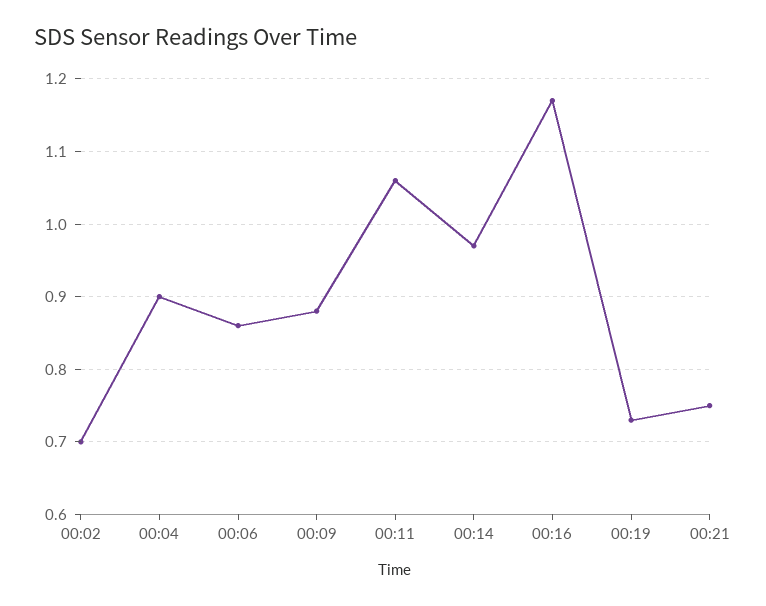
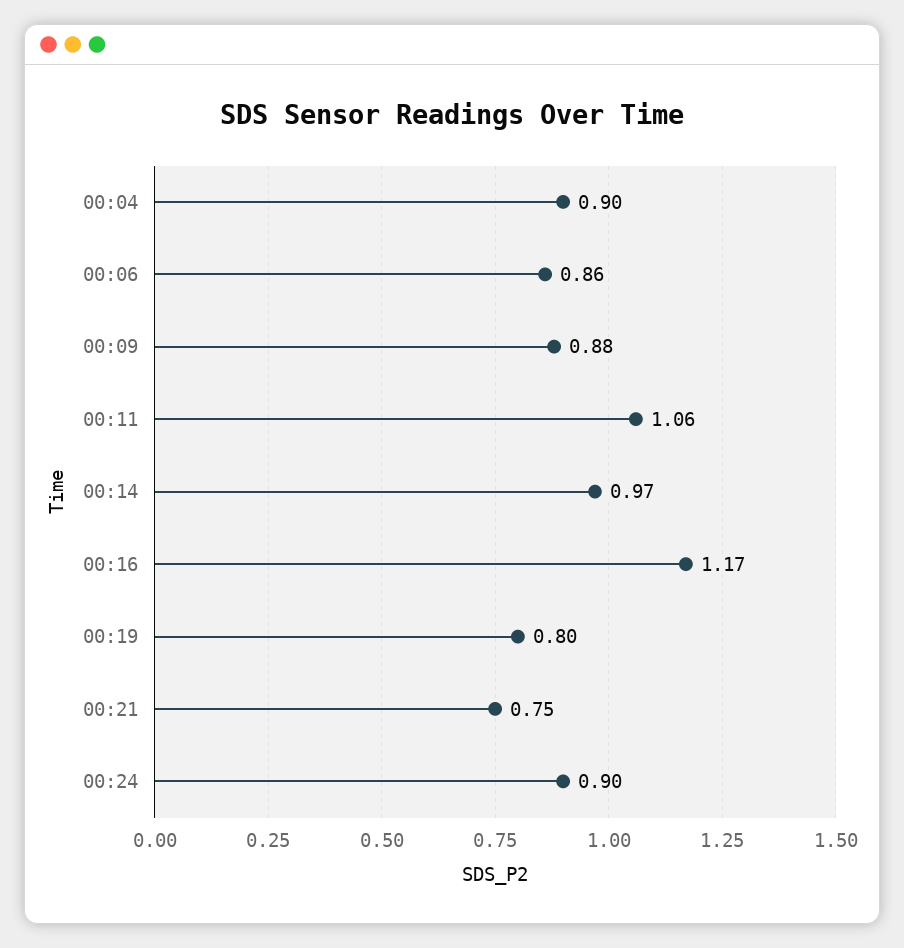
00:02: 0.7 -> none
00:19: 0.73 -> 0.8
00:24: none -> 0.9

